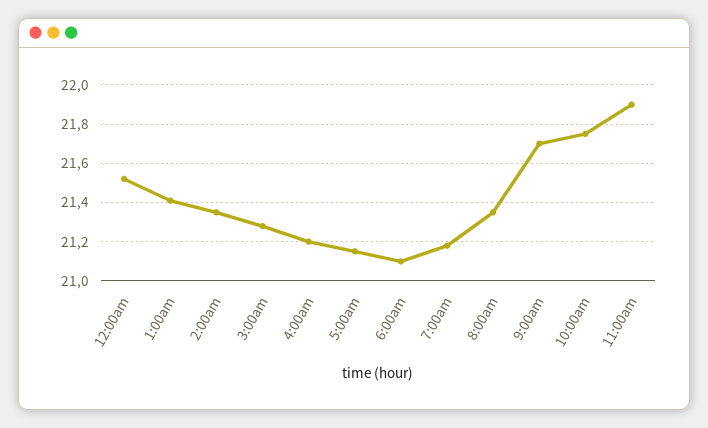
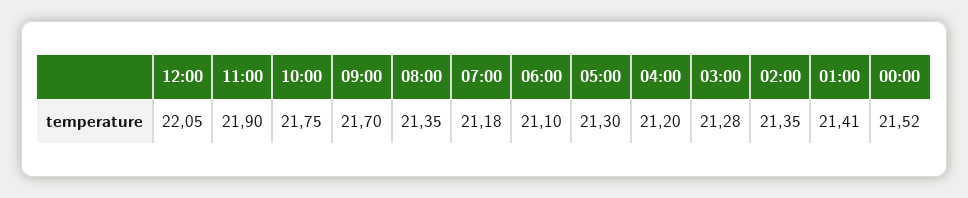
5:00am: 21.15 -> 21.3
12:00: none -> 22.05

